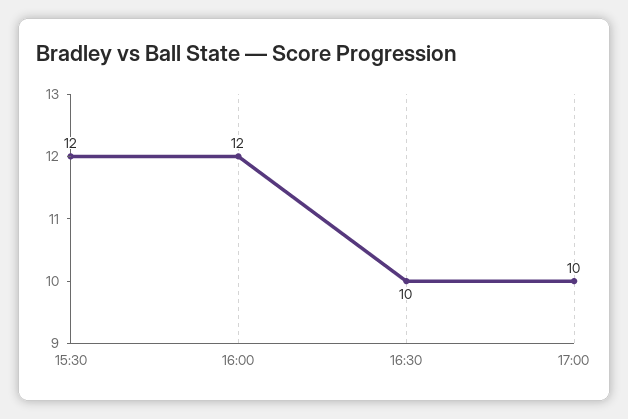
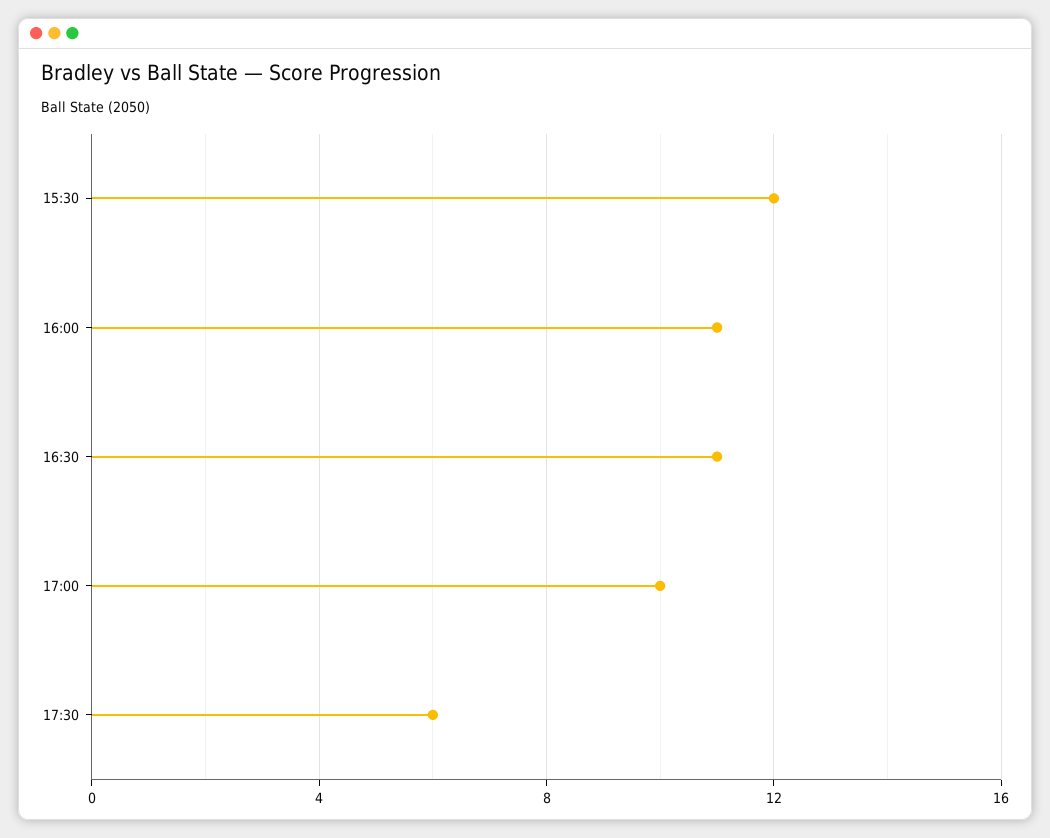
16:00: 12 -> 11
16:30: 10 -> 11
17:30: none -> 6

